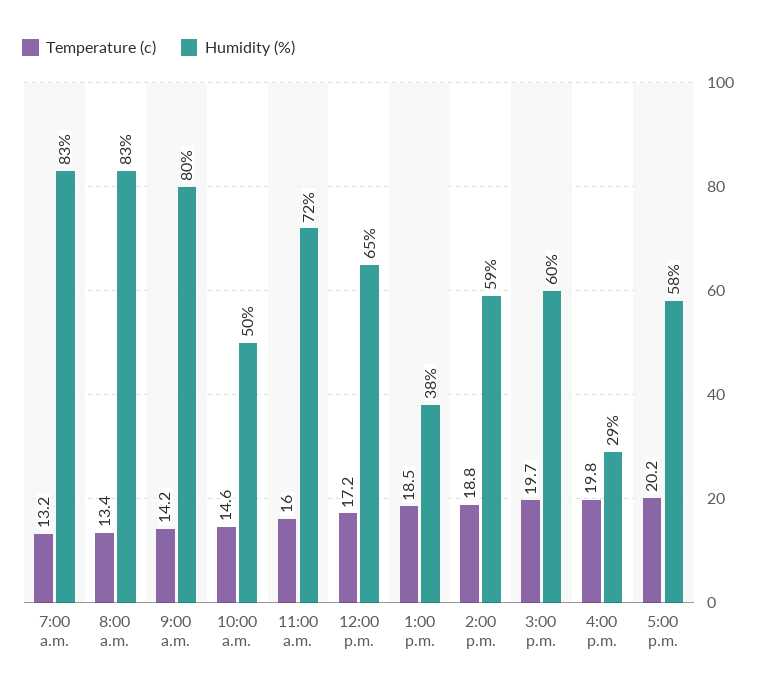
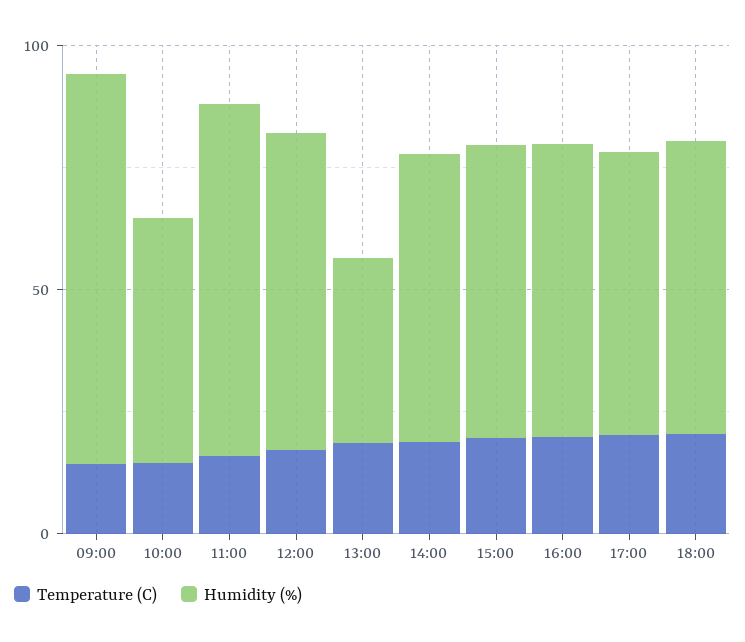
Temperature (c), 7:00 a.m.: 13.2 -> none
Humidity (%), 7:00 a.m.: 83 -> none
Temperature (c), 8:00 a.m.: 13.4 -> none
Humidity (%), 8:00 a.m.: 83 -> none
Humidity (%), 4:00 p.m.: 29 -> 60
Temperature (c), 18:00: none -> 20
Humidity (%), 18:00: none -> 60

